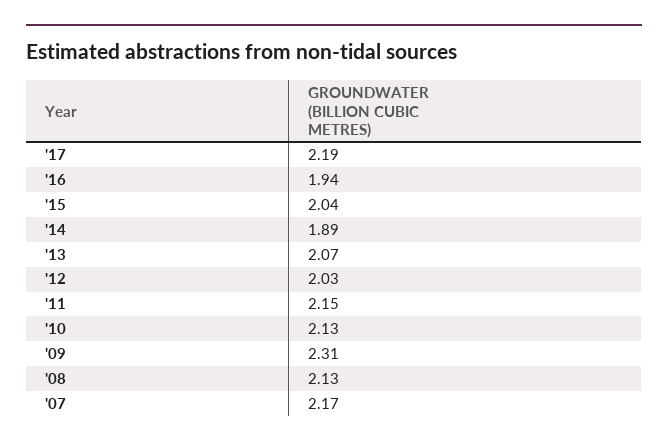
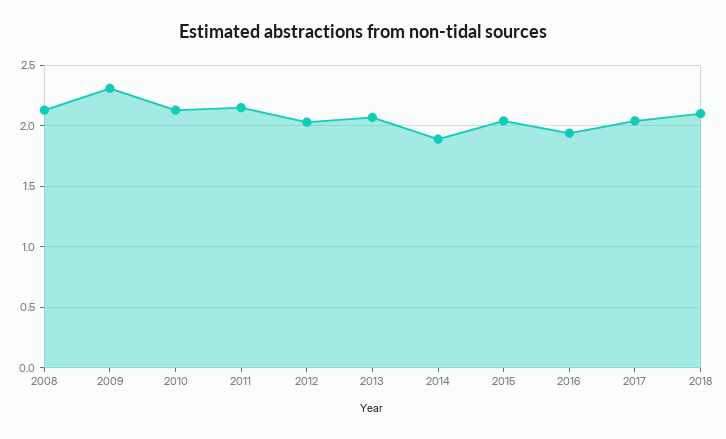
'17: 2.19 -> 2.05
'07: 2.17 -> none
2018: none -> 2.1

